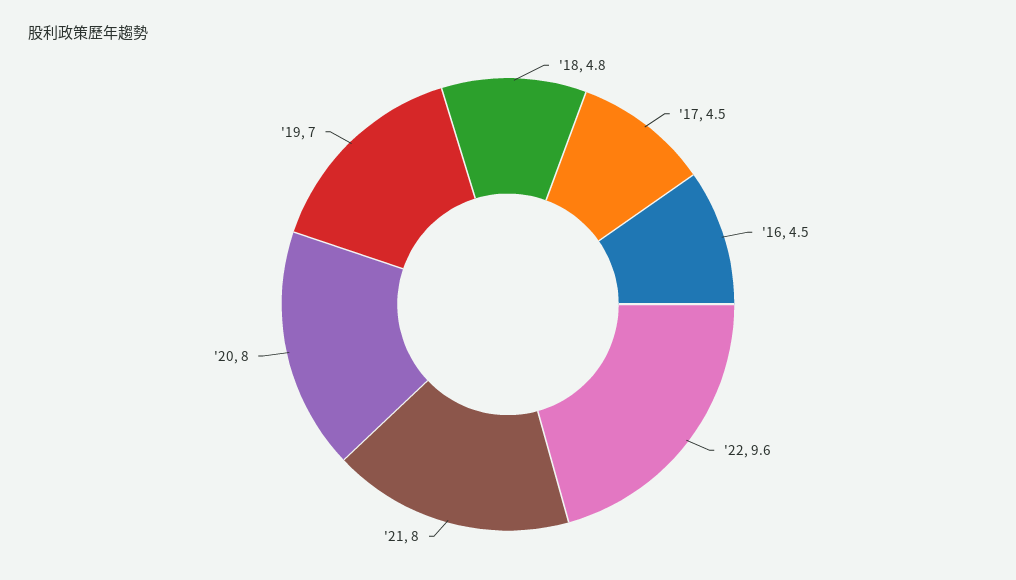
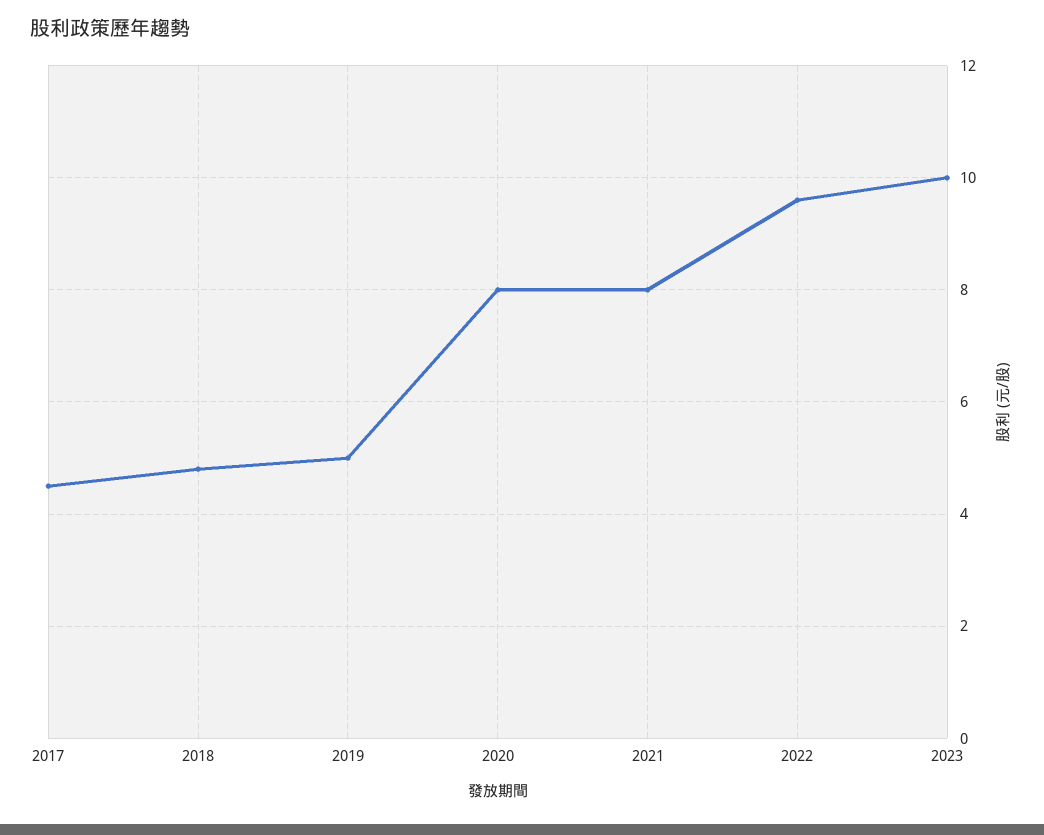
'16: 4.5 -> none
'19: 7 -> 5
2023: none -> 10

